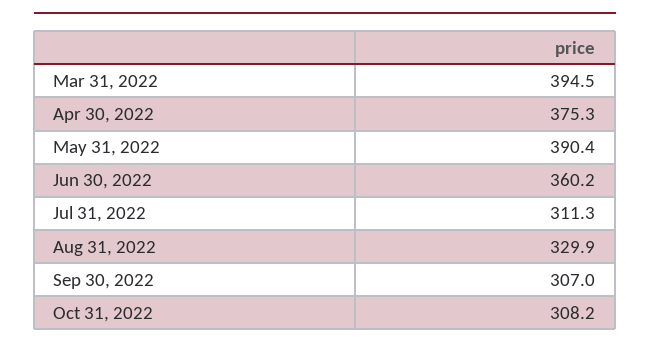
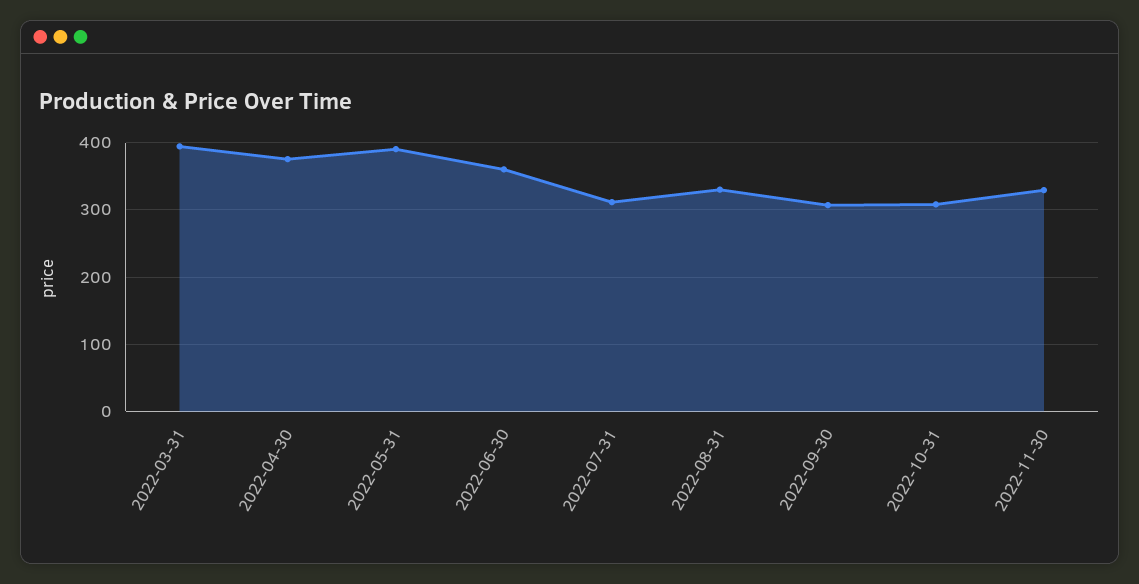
2022-11-30: none -> 330

